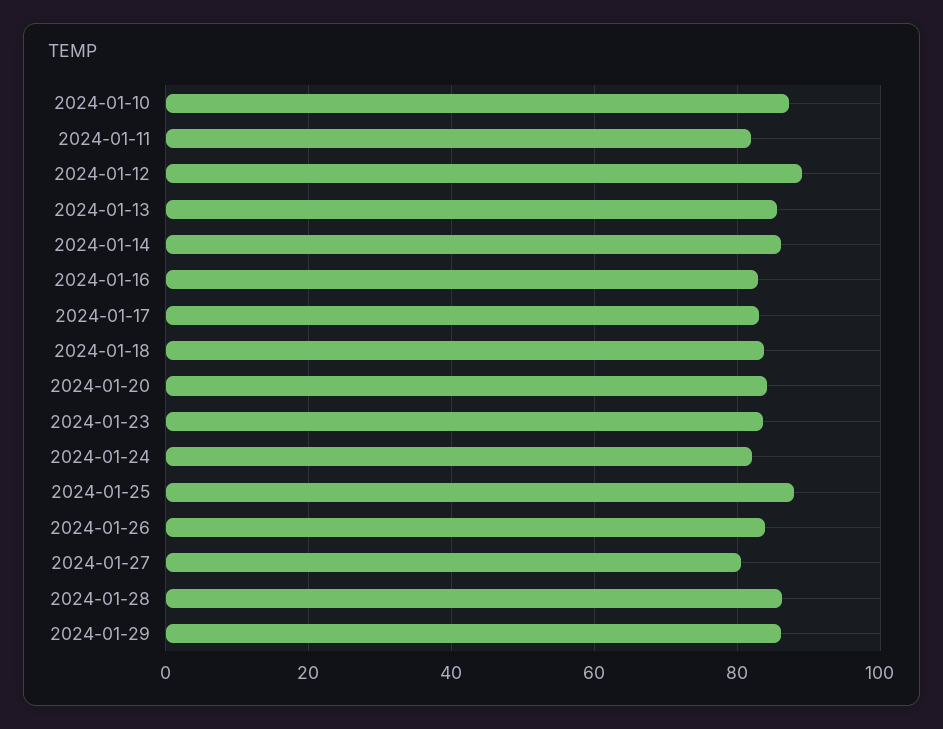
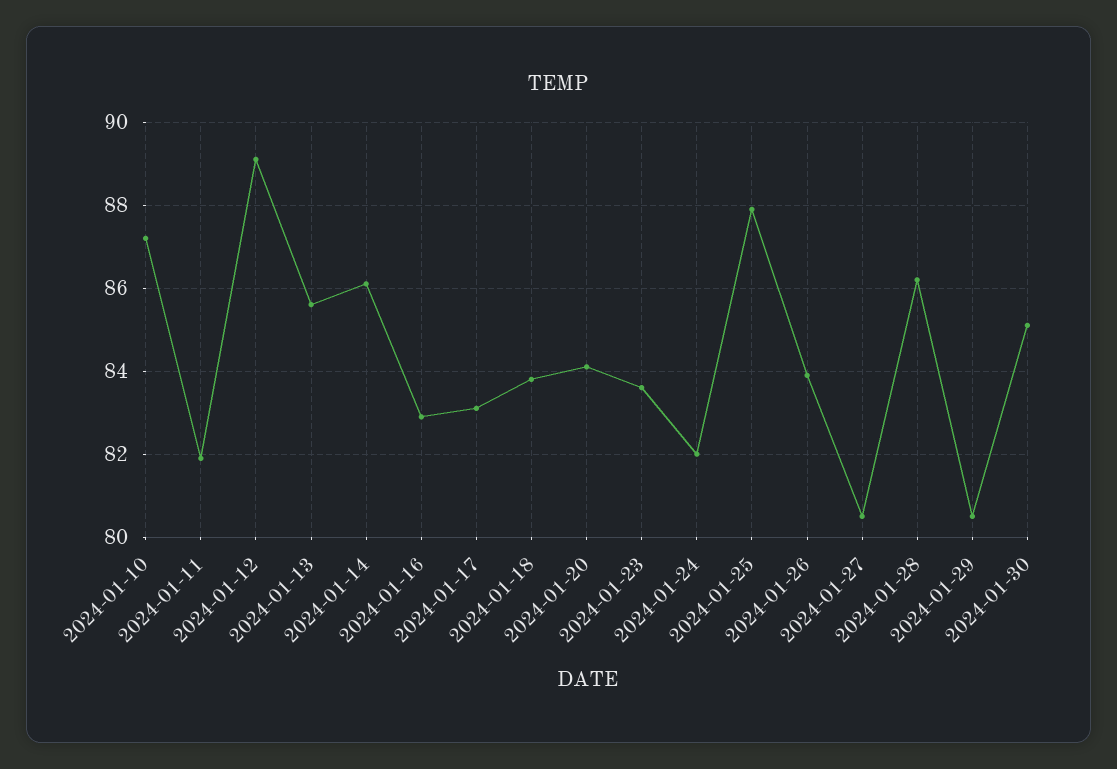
2024-01-29: 86 -> 80.5
2024-01-30: none -> 85

